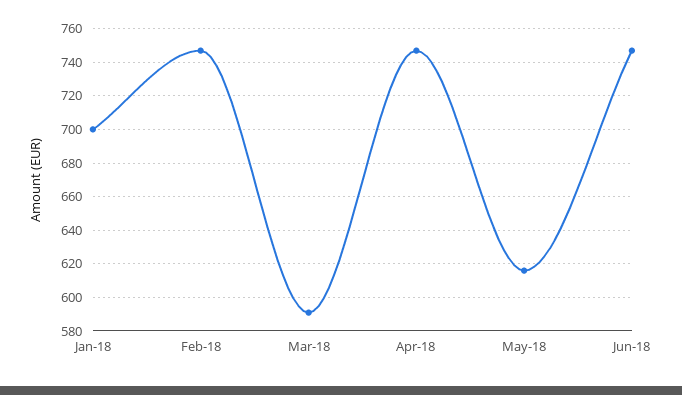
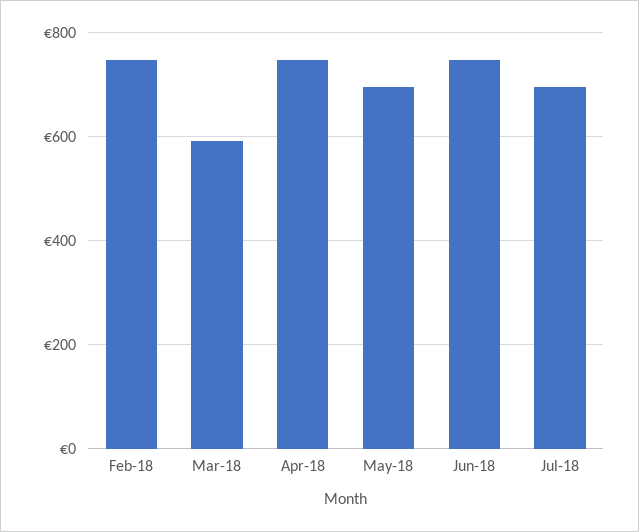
Jan-18: 700 -> none
May-18: 615 -> 700
Jul-18: none -> 700

